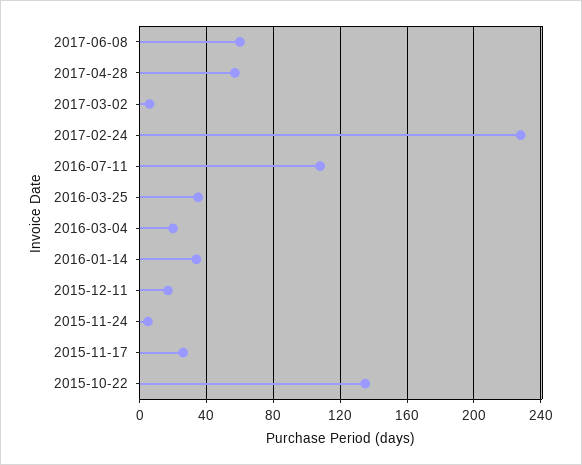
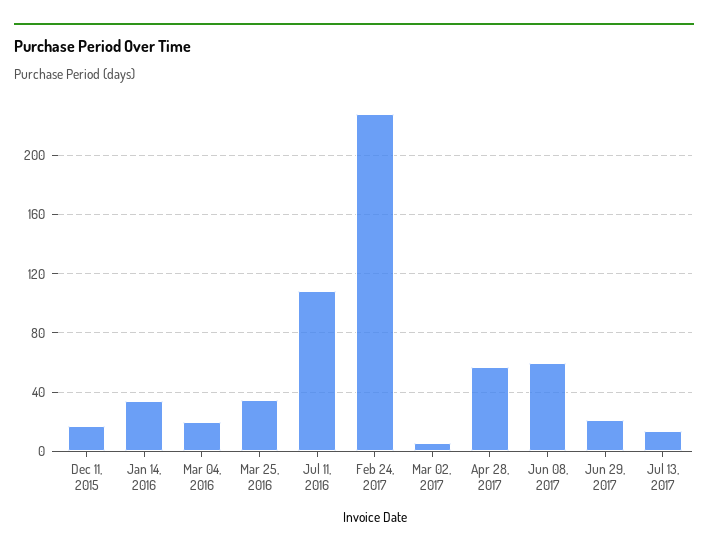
2015-11-24: 5 -> none
2015-11-17: 25 -> none
2015-10-22: 135 -> none
Jun 29, 2017: none -> 20
Jul 13, 2017: none -> 15

